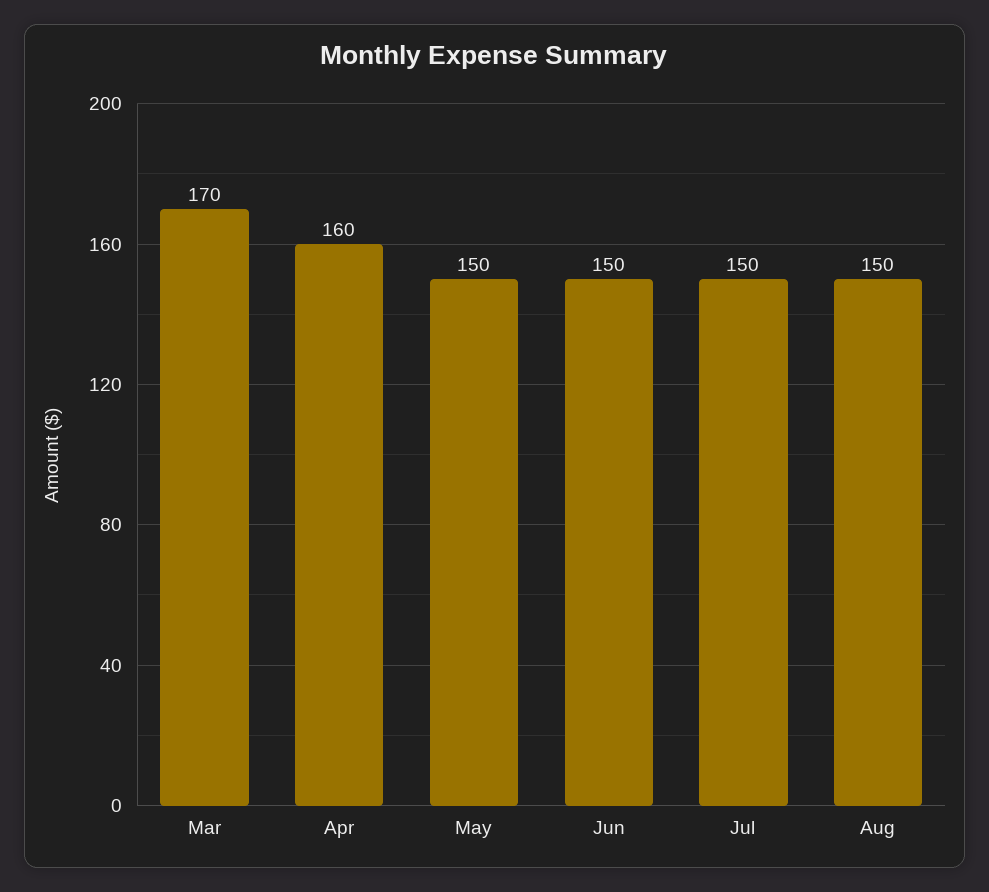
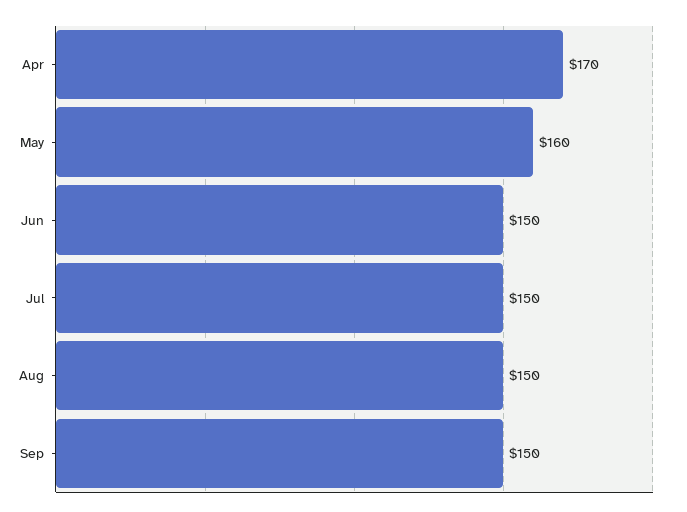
Mar: 170 -> none
Apr: 160 -> 170
May: 150 -> 160
Sep: none -> 150

